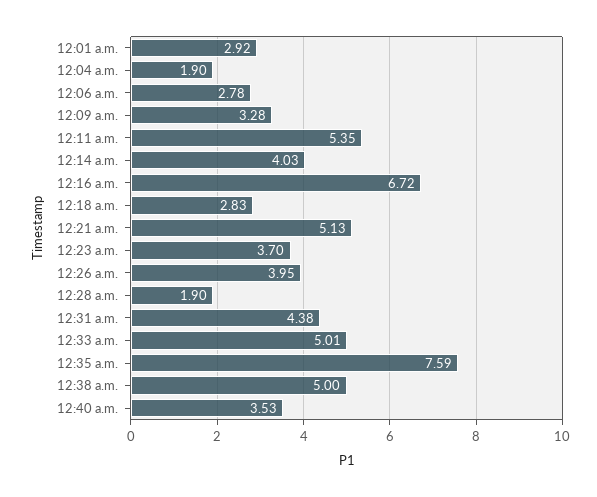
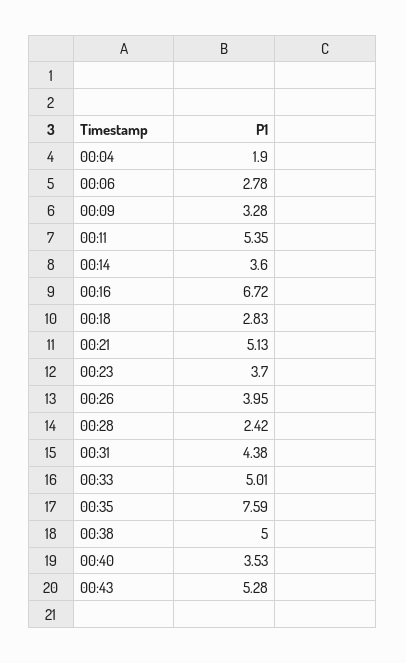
12:01 a.m.: 2.92 -> none
12:14 a.m.: 4.03 -> 3.6
12:28 a.m.: 1.9 -> 2.42
00:43: none -> 5.28

